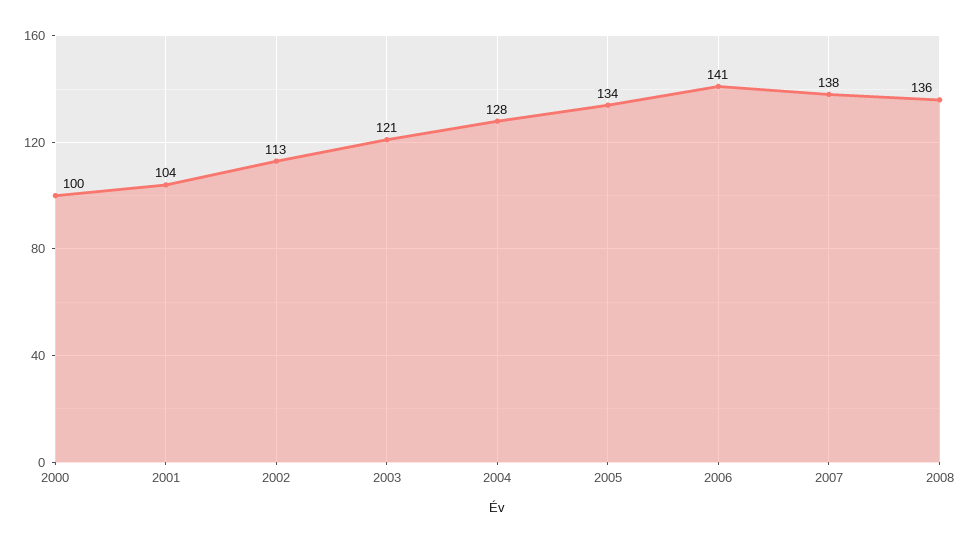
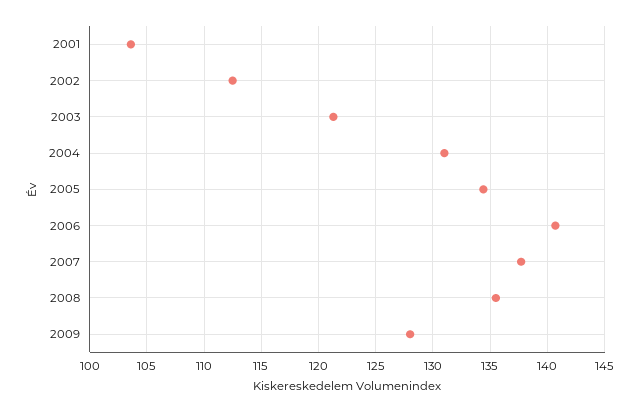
2000: 100 -> none
2004: 128 -> 131
2009: none -> 128

